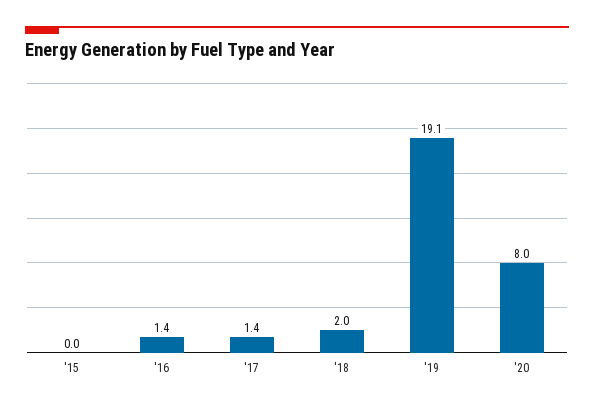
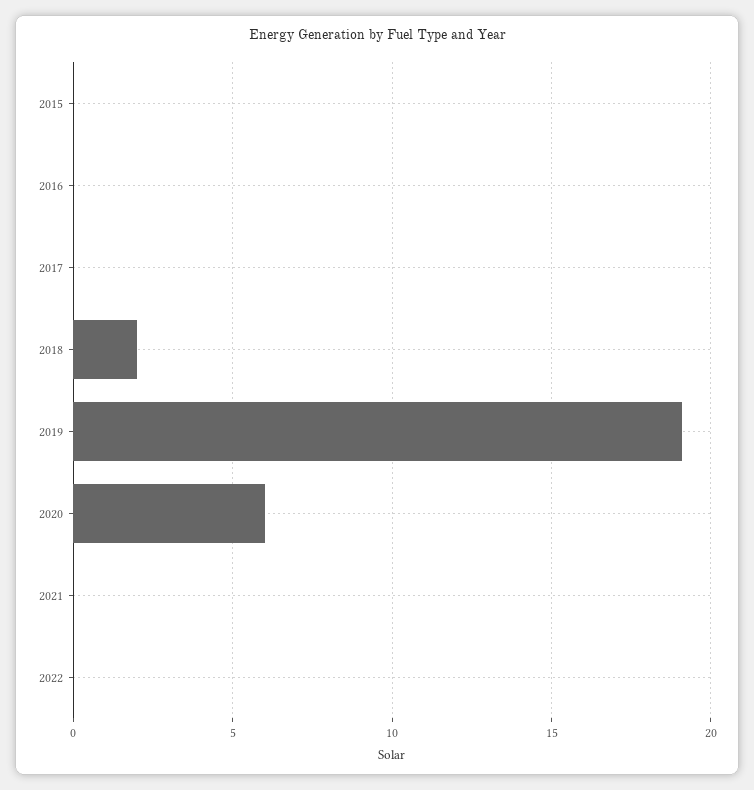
'16: 1.4 -> 0
'17: 1.4 -> 0
'20: 8 -> 6
2021: none -> 0
2022: none -> 0

